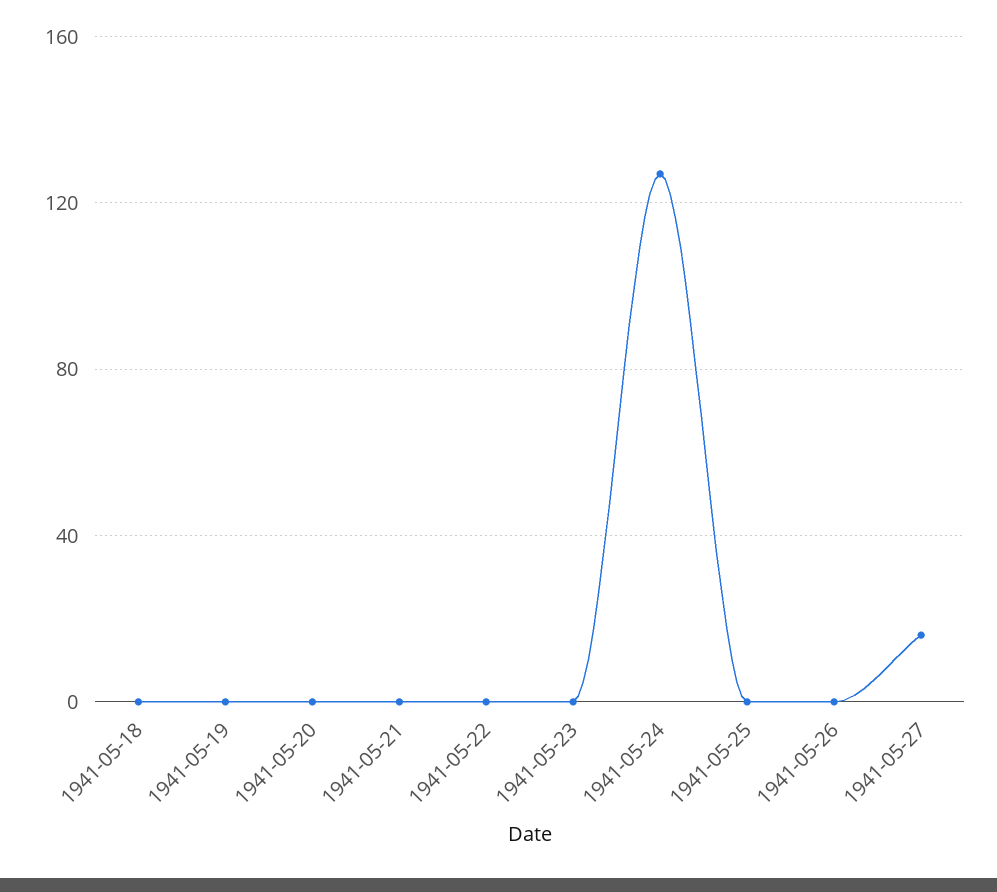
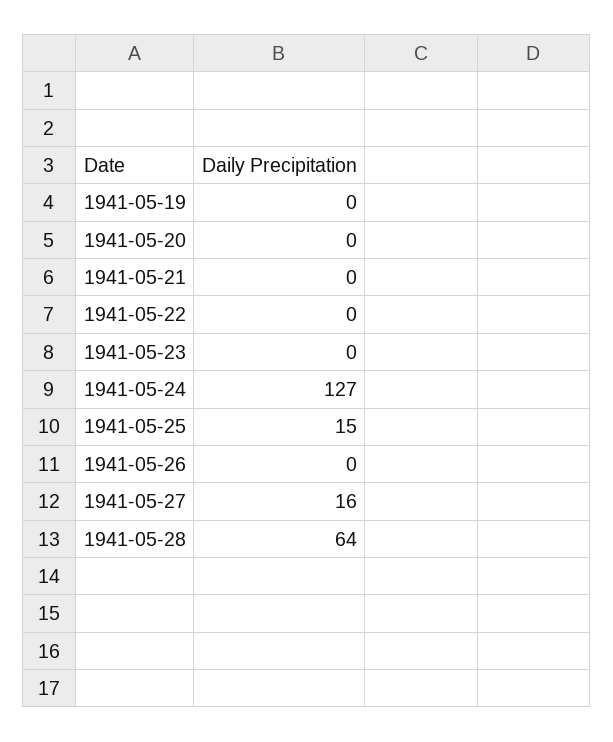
1941-05-18: 0 -> none
1941-05-25: 0 -> 15
1941-05-28: none -> 64

